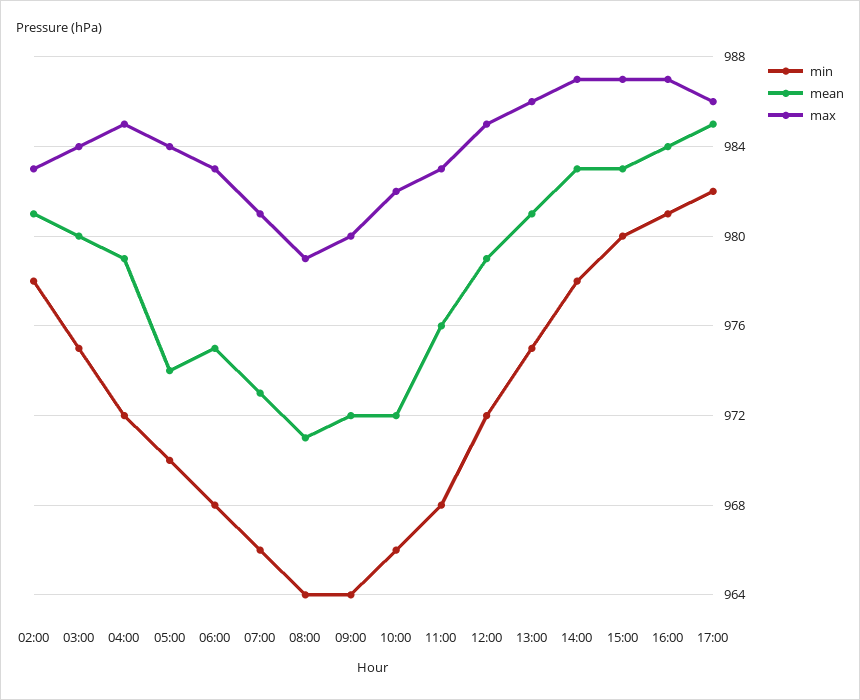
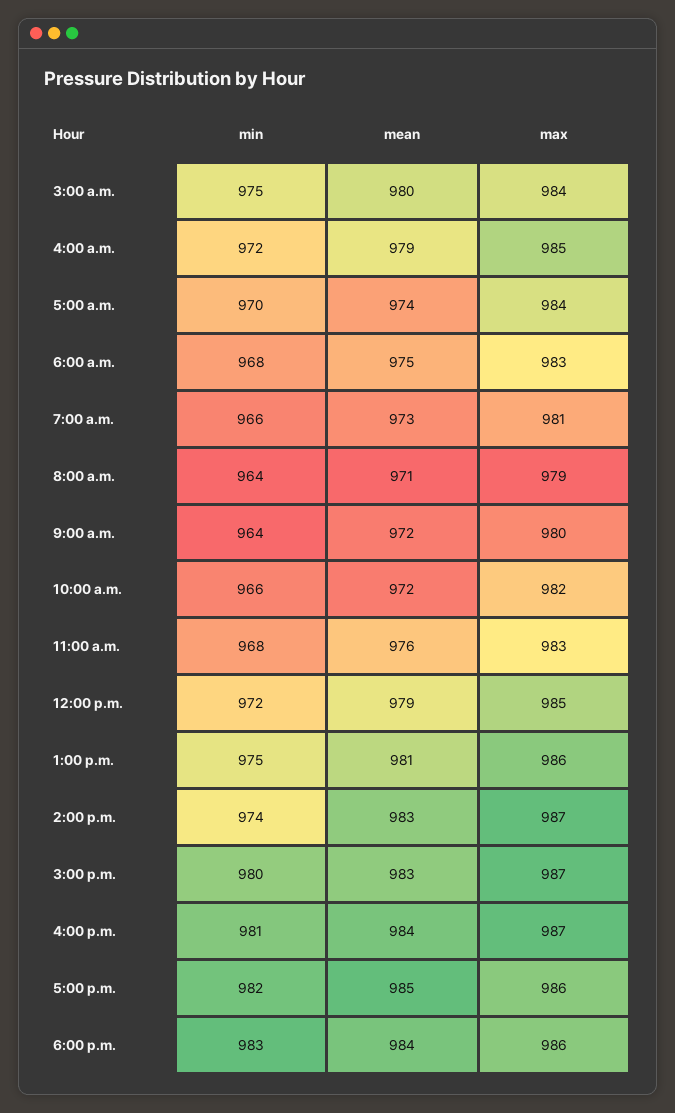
min, 02:00: 978 -> none
mean, 02:00: 981 -> none
max, 02:00: 983 -> none
min, 14:00: 978 -> 974
min, 6:00 p.m.: none -> 983
mean, 6:00 p.m.: none -> 984
max, 6:00 p.m.: none -> 986

